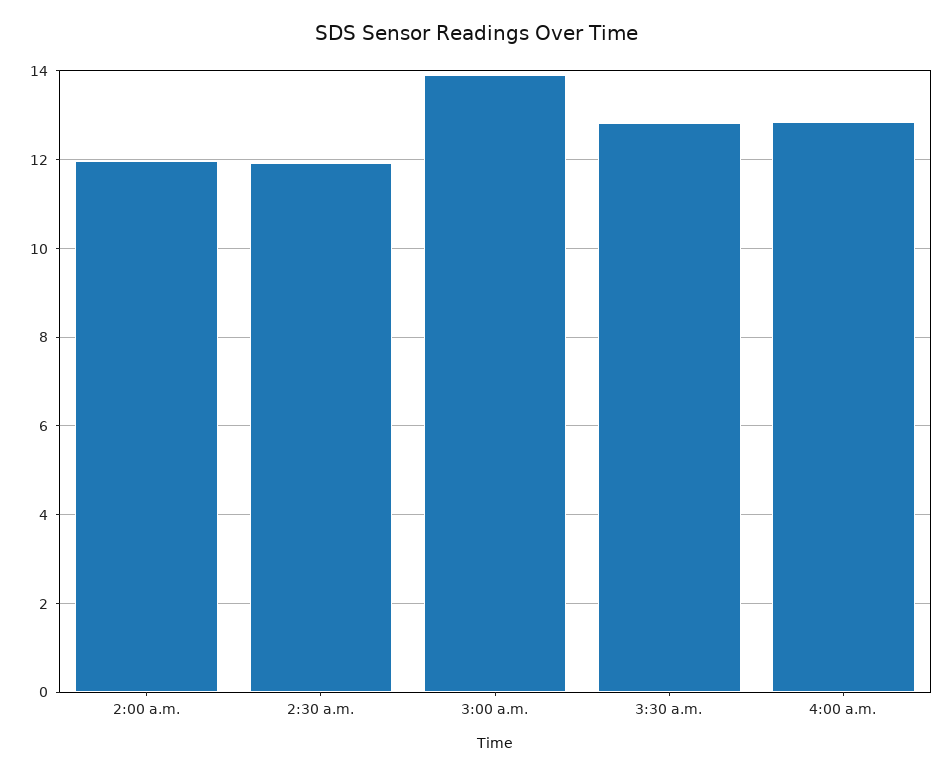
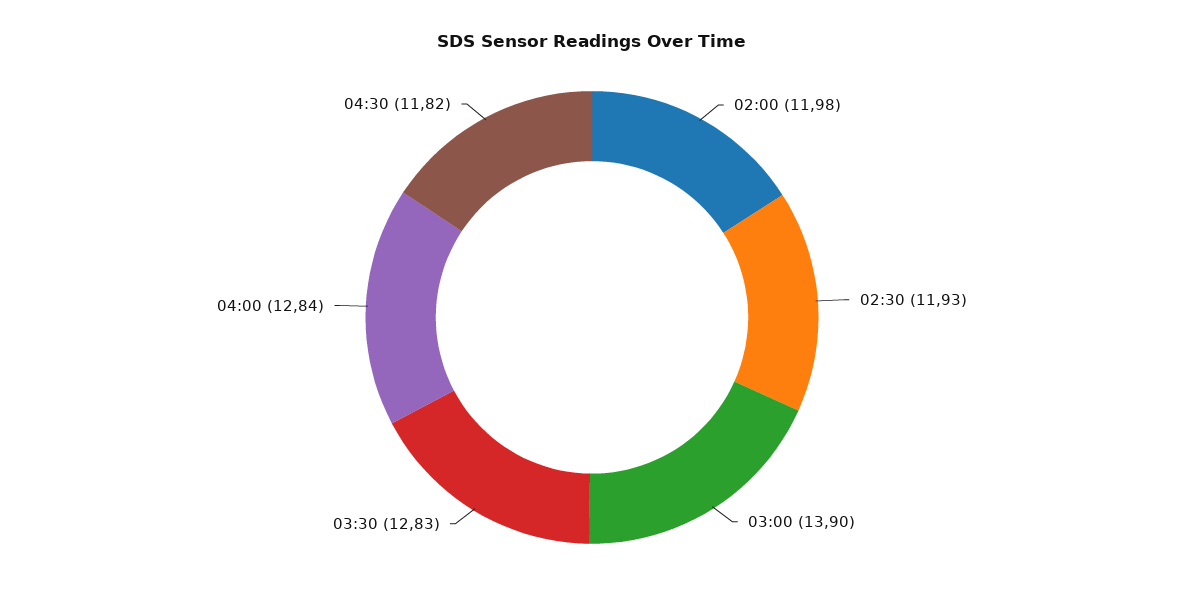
04:30: none -> 11.82

